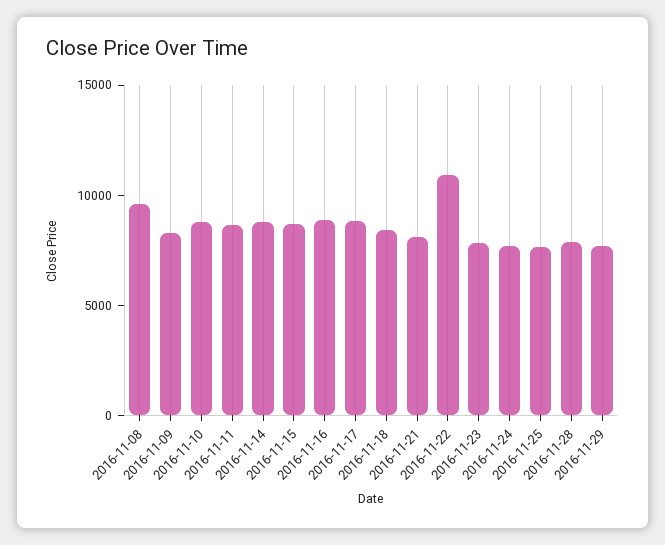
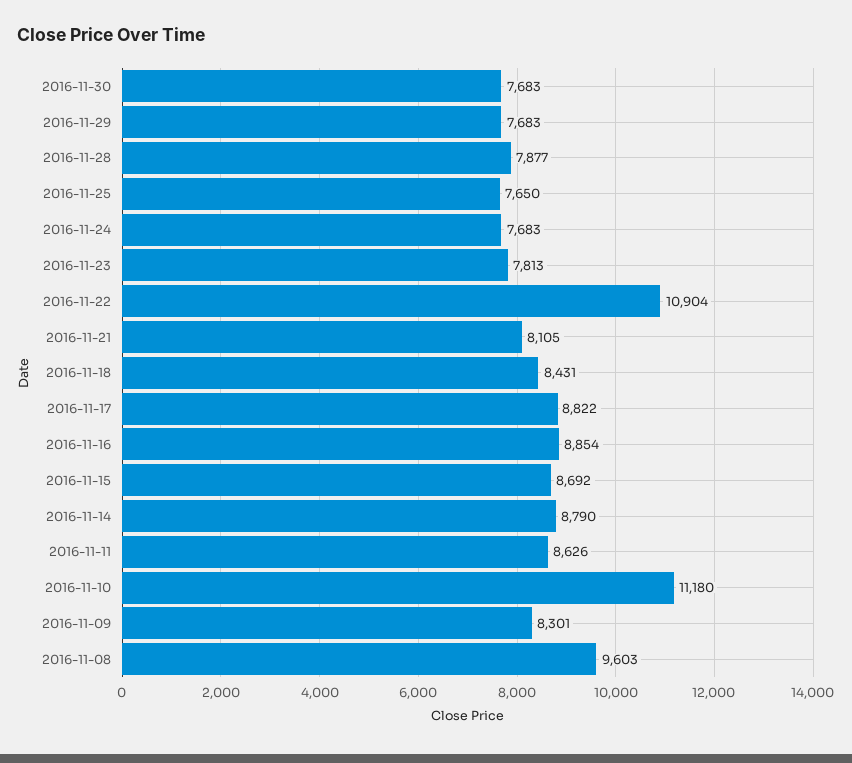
2016-11-10: 9000 -> 11180
2016-11-30: none -> 7683

